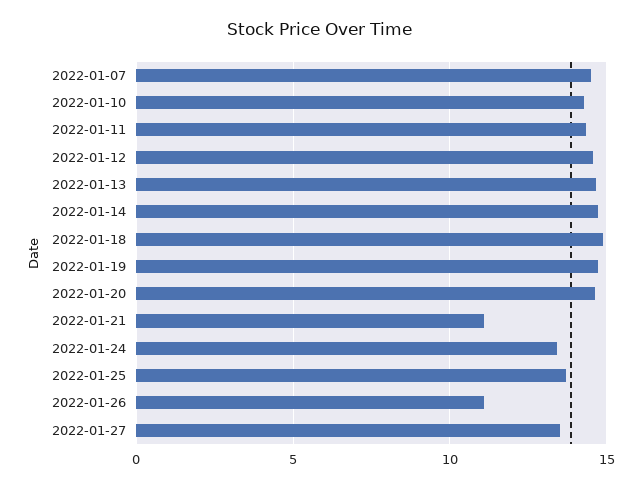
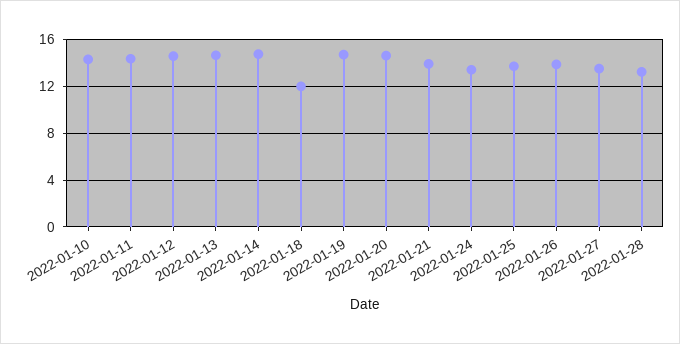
2022-01-07: 14.5 -> none
2022-01-18: 15 -> 12
2022-01-21: 11 -> 14
2022-01-26: 11 -> 14
2022-01-28: none -> 13

